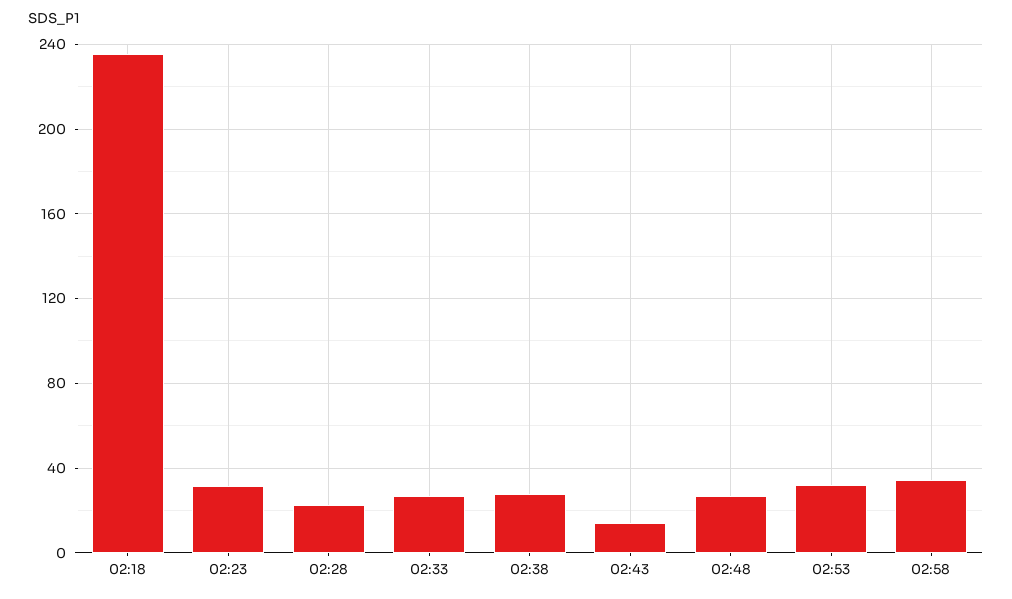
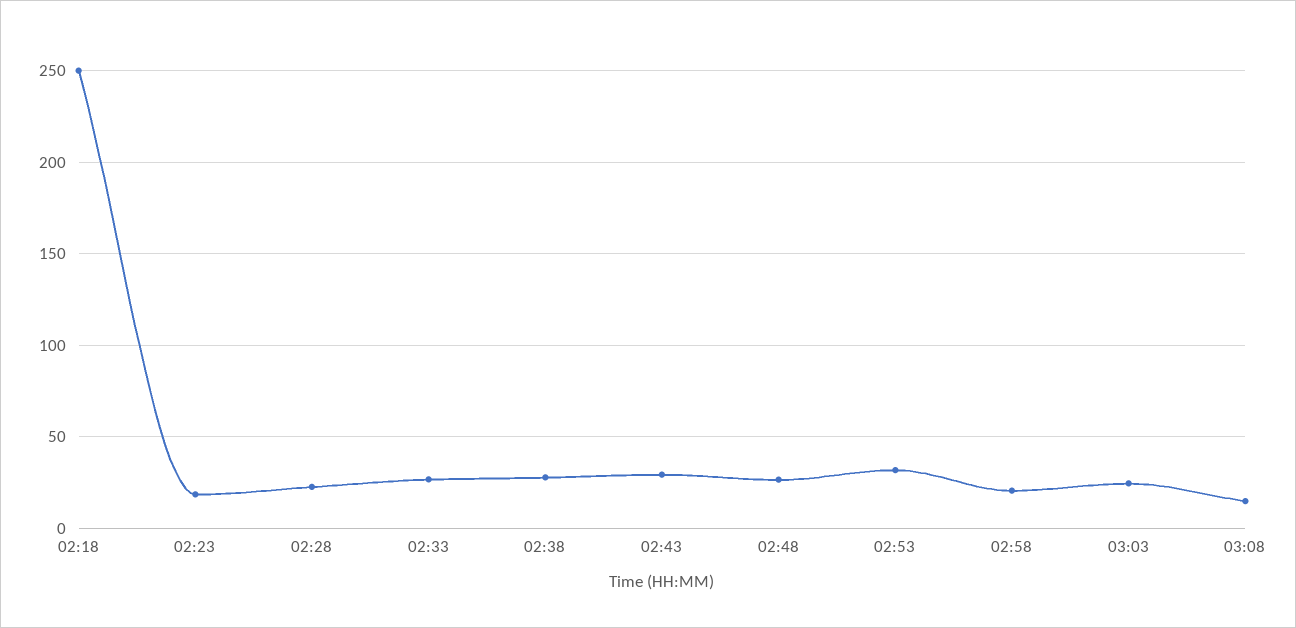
02:18: 235 -> 250
02:23: 30 -> 20
02:43: 15 -> 30
02:58: 35 -> 20
03:03: none -> 25
03:08: none -> 15

